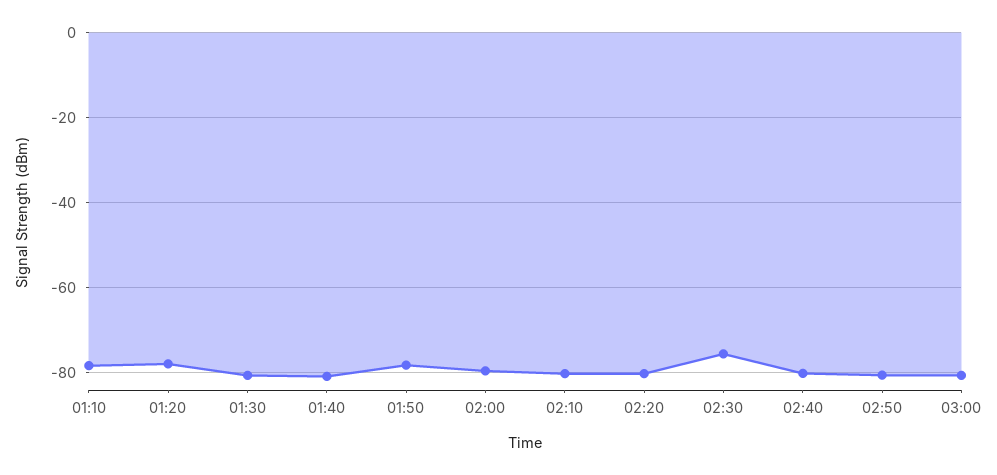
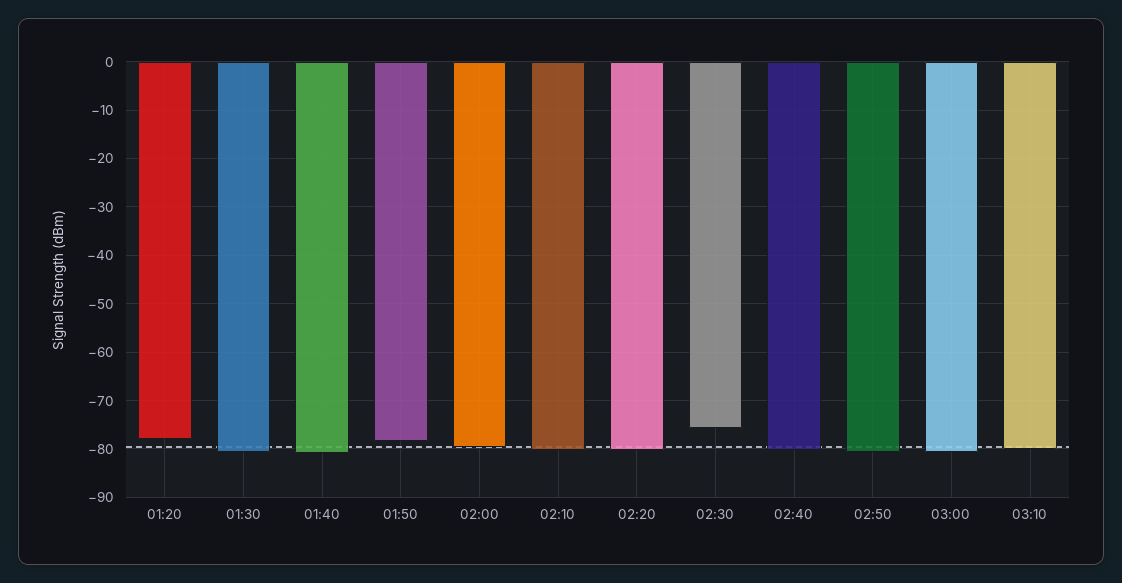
01:10: -78 -> none
03:10: none -> -80

